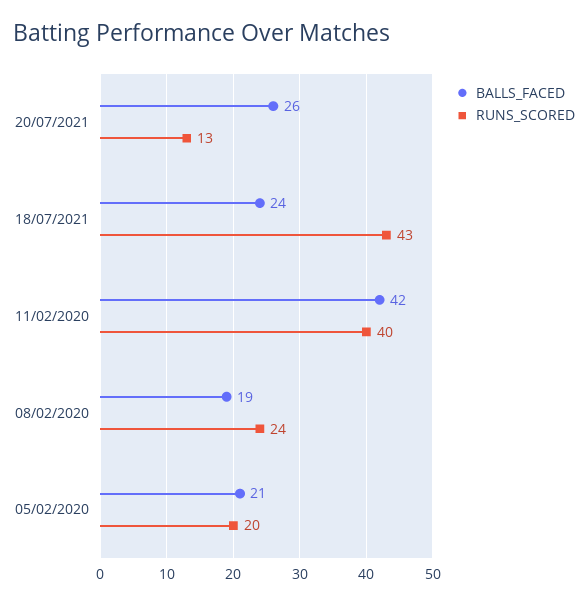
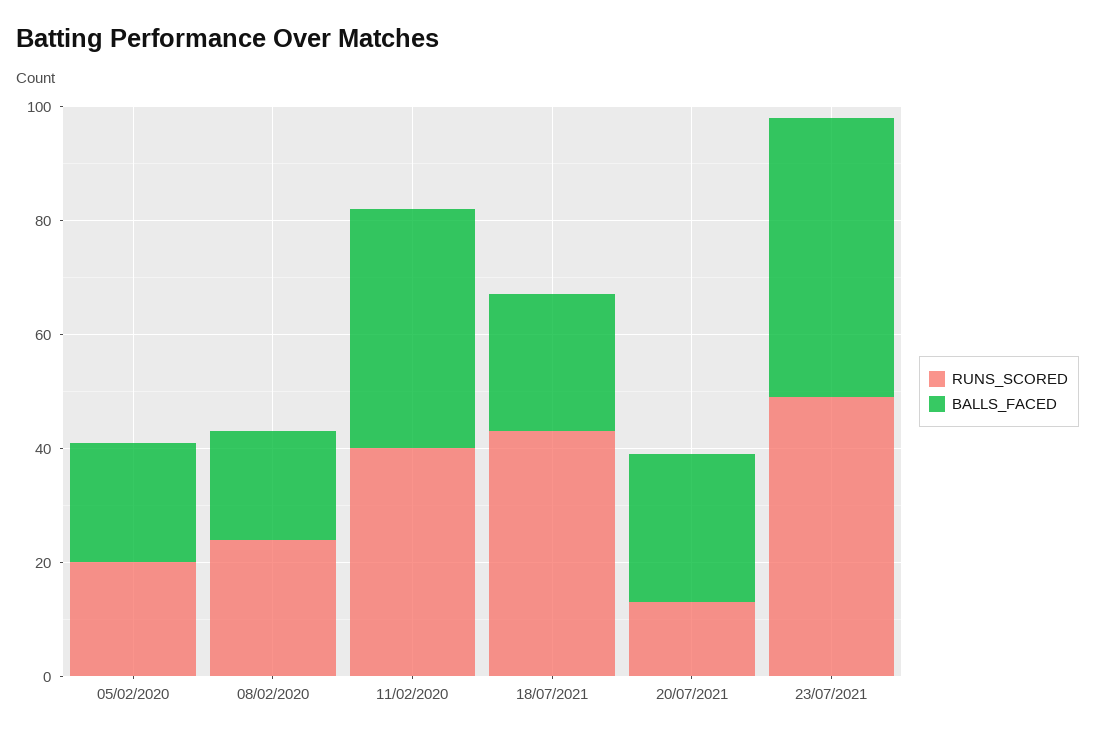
RUNS_SCORED, 23/07/2021: none -> 50
BALLS_FACED, 23/07/2021: none -> 50

